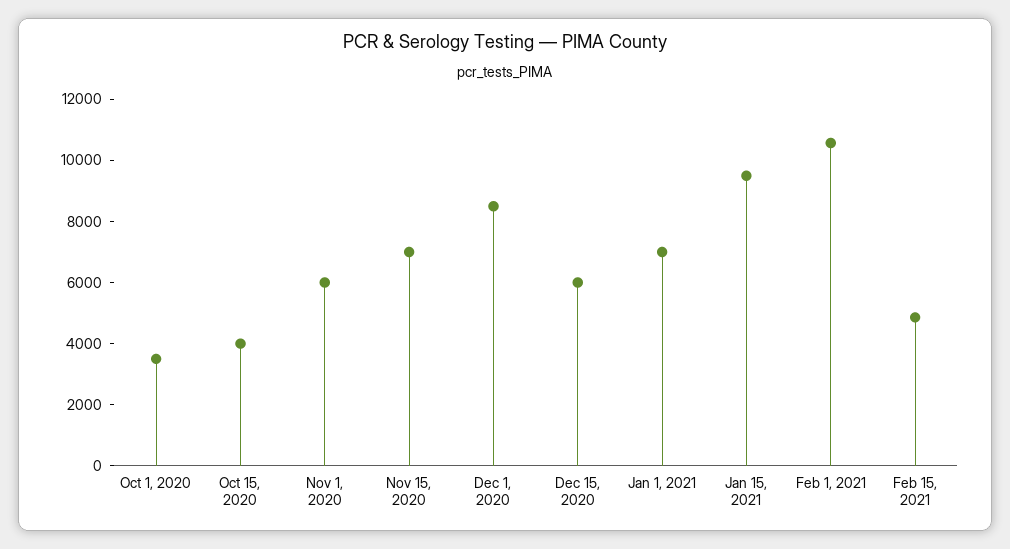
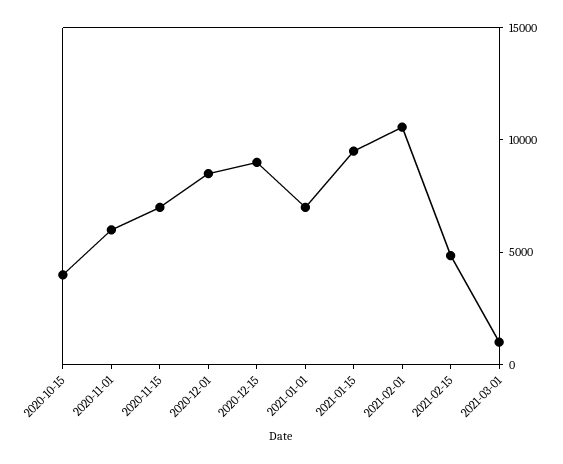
Oct 1, 2020: 3500 -> none
Dec 15, 2020: 6000 -> 9000
2021-03-01: none -> 1000

